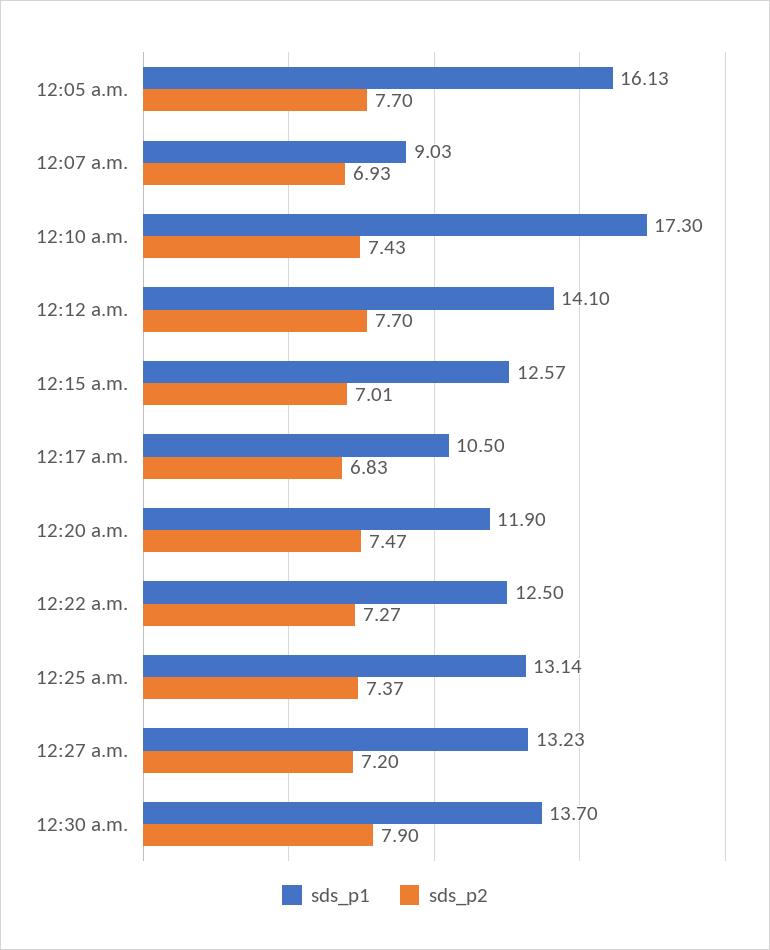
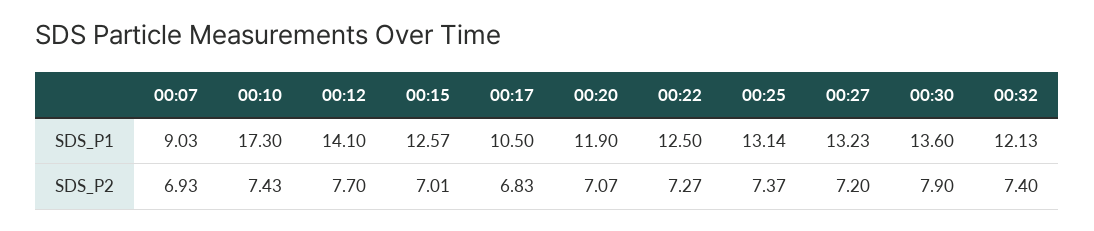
sds_p1, 12:05 a.m.: 16.13 -> none
sds_p2, 12:05 a.m.: 7.7 -> none
sds_p2, 12:20 a.m.: 7.47 -> 7.07
sds_p1, 12:30 a.m.: 13.7 -> 13.6
sds_p1, 00:32: none -> 12.13
sds_p2, 00:32: none -> 7.4

